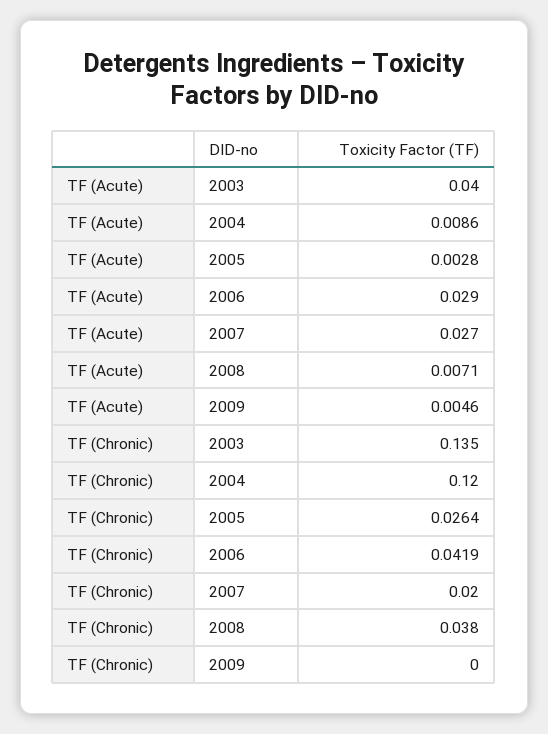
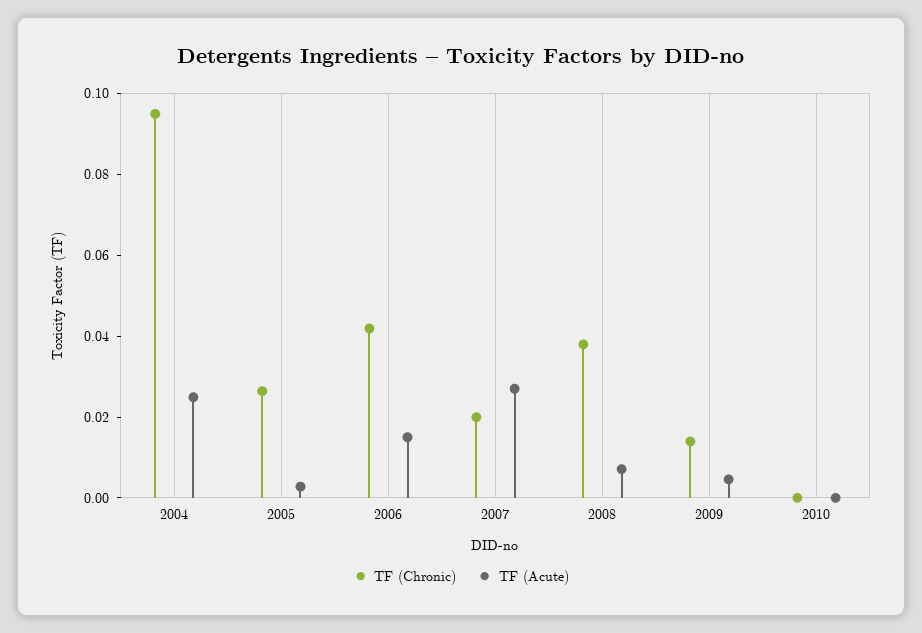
TF (Acute), 2003: 0.04 -> none
TF (Acute), 2004: 0.0086 -> 0.025
TF (Acute), 2006: 0.029 -> 0.015
TF (Chronic), 2003: 0.135 -> none
TF (Chronic), 2004: 0.12 -> 0.095
TF (Chronic), 2009: 0 -> 0.015
TF (Chronic), 2010: none -> 0
TF (Acute), 2010: none -> 0

